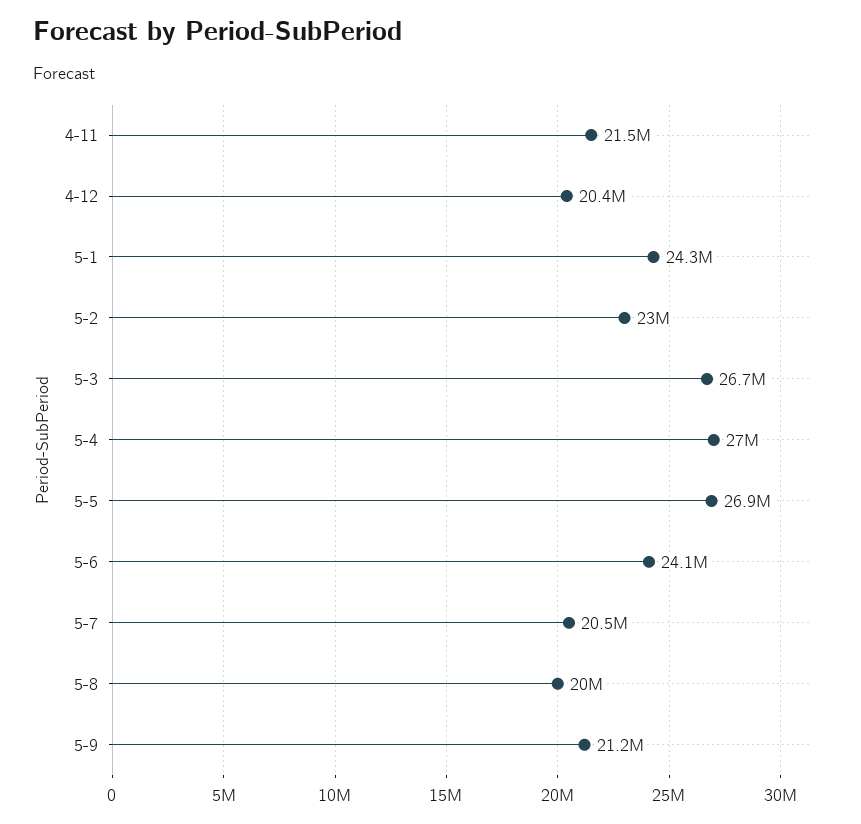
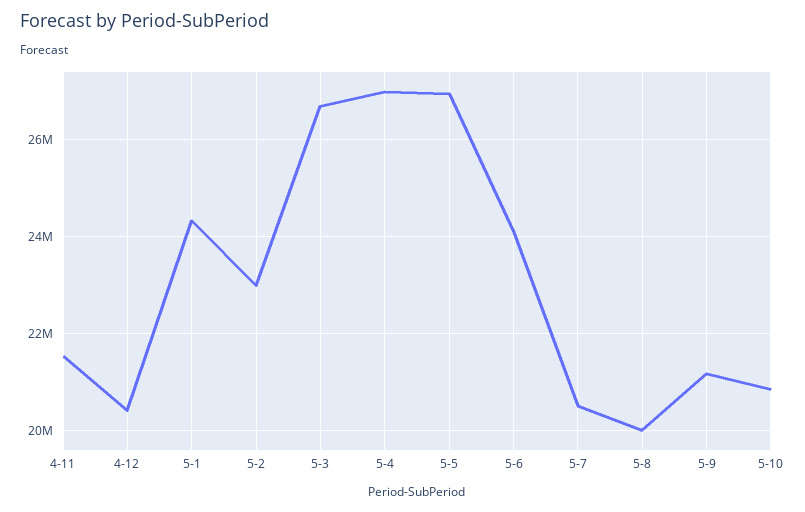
5-10: none -> 20800000

